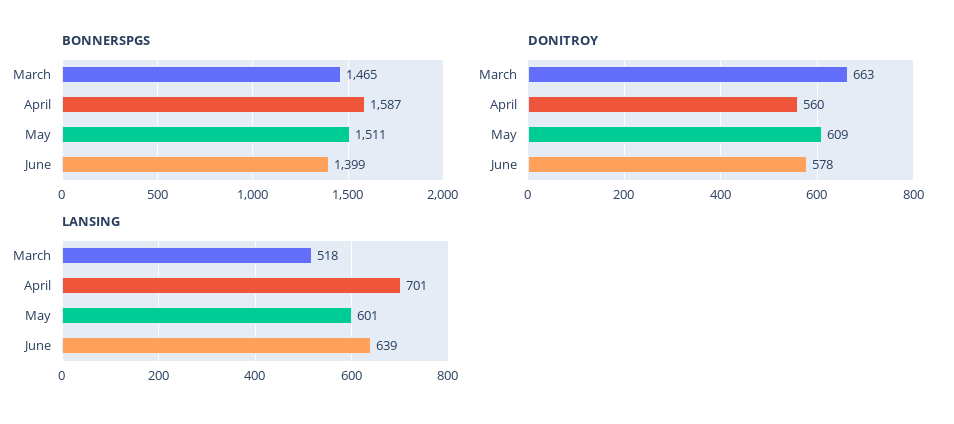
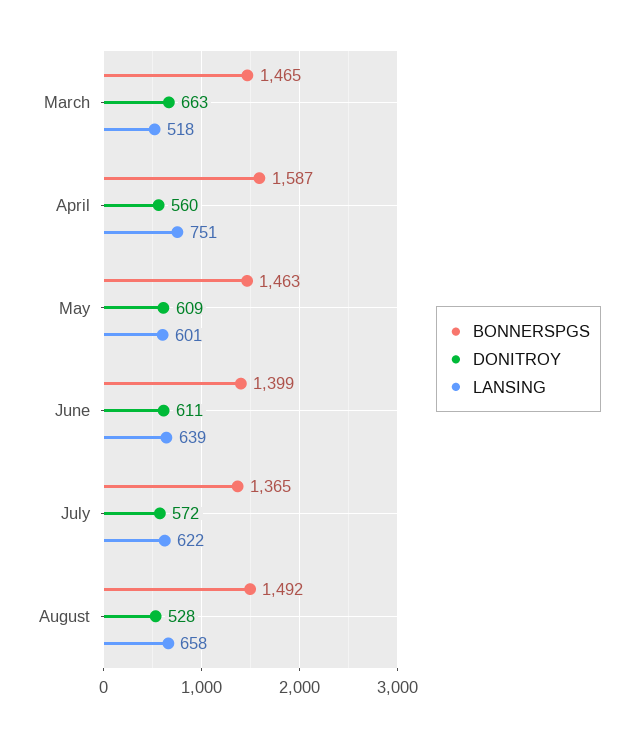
BONNERSPGS, May: 1511 -> 1463
DONITROY, June: 578 -> 611
LANSING, April: 701 -> 751
BONNERSPGS, July: none -> 1365
DONITROY, July: none -> 572
LANSING, July: none -> 622
BONNERSPGS, August: none -> 1492
DONITROY, August: none -> 528
LANSING, August: none -> 658

